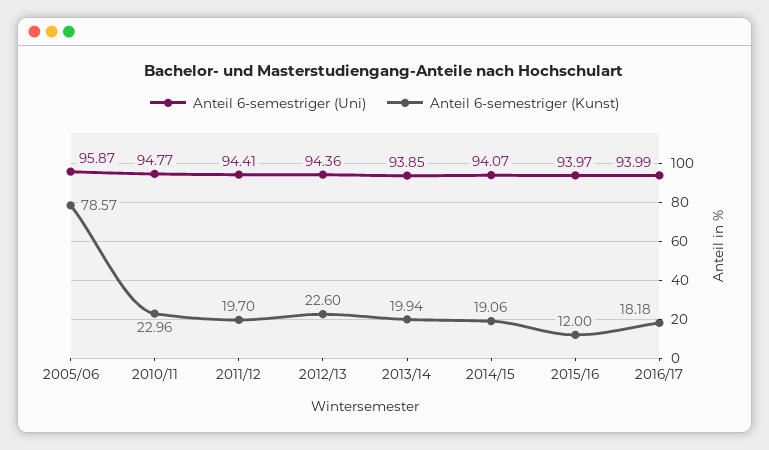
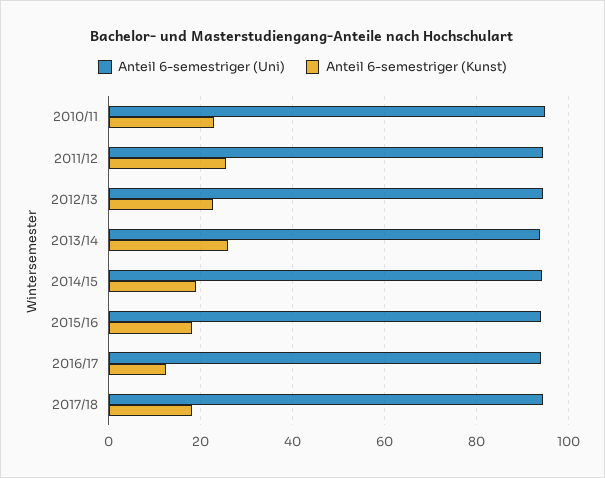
Anteil 6-semestriger (Uni), 2005/06: 95.87 -> none
Anteil 6-semestriger (Kunst), 2005/06: 78.57 -> none
Anteil 6-semestriger (Kunst), 2011/12: 19.7 -> 26
Anteil 6-semestriger (Kunst), 2013/14: 19.94 -> 26
Anteil 6-semestriger (Kunst), 2015/16: 12 -> 18
Anteil 6-semestriger (Kunst), 2016/17: 18.18 -> 12
Anteil 6-semestriger (Uni), 2017/18: none -> 94
Anteil 6-semestriger (Kunst), 2017/18: none -> 18

